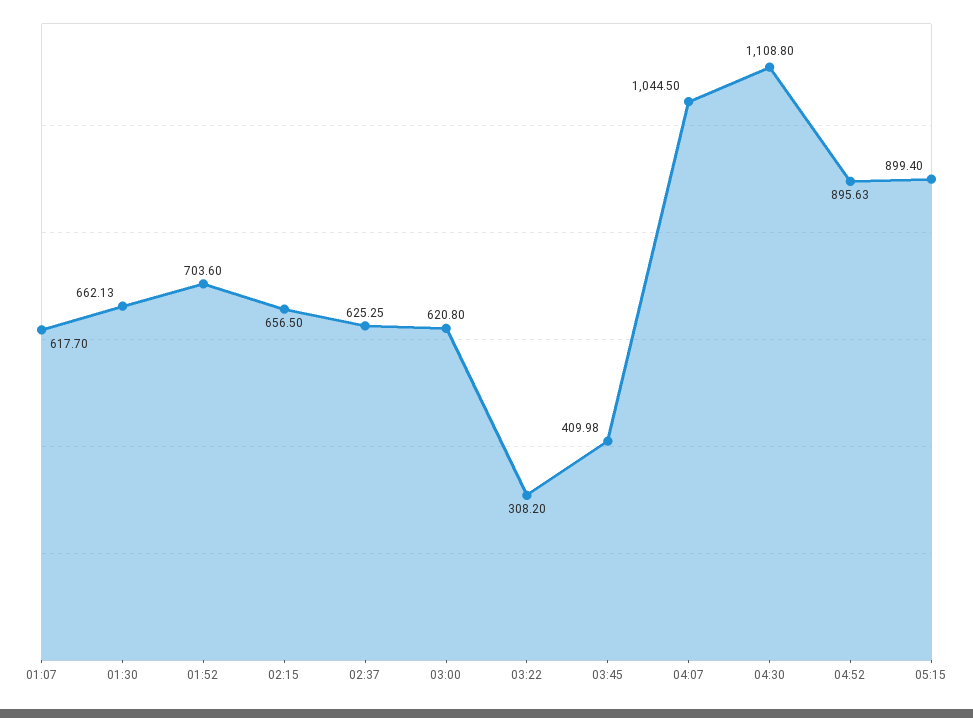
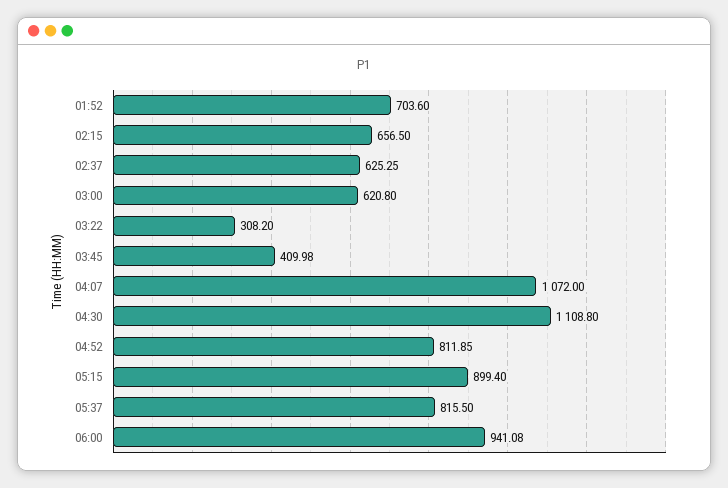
01:07: 617.7 -> none
01:30: 662.13 -> none
04:07: 1044.5 -> 1072
04:52: 895.63 -> 811.85
05:37: none -> 815.5
06:00: none -> 941.08

